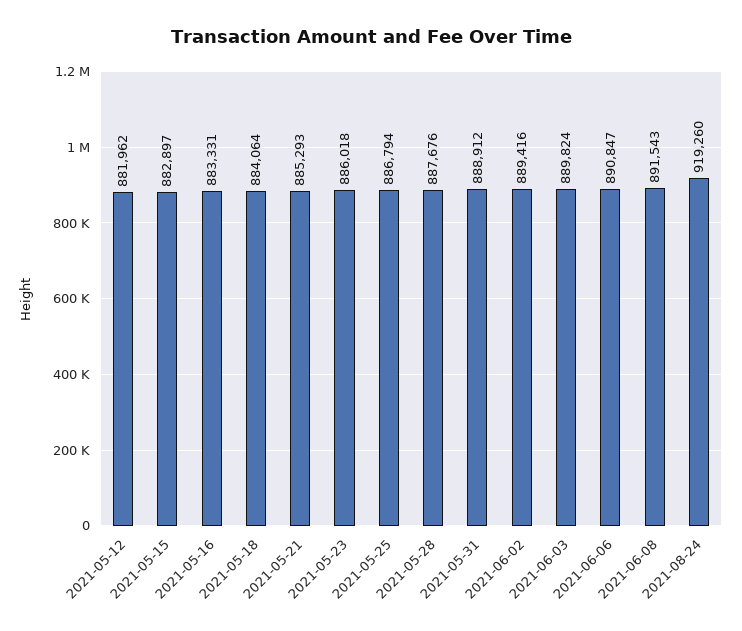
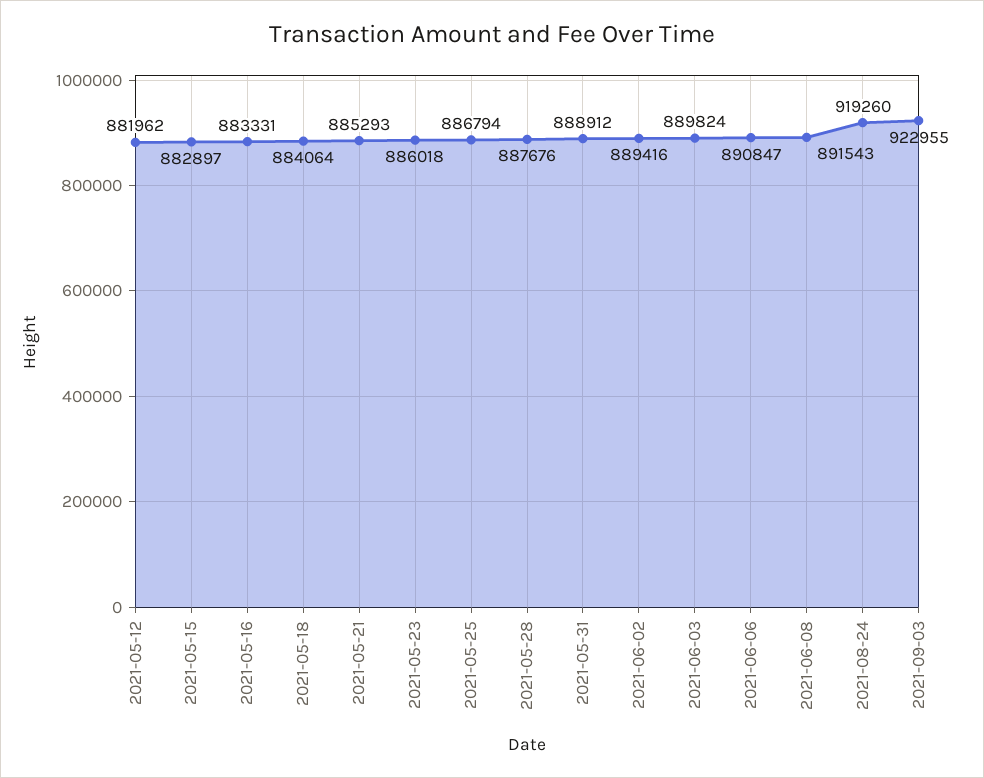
2021-09-03: none -> 922955

